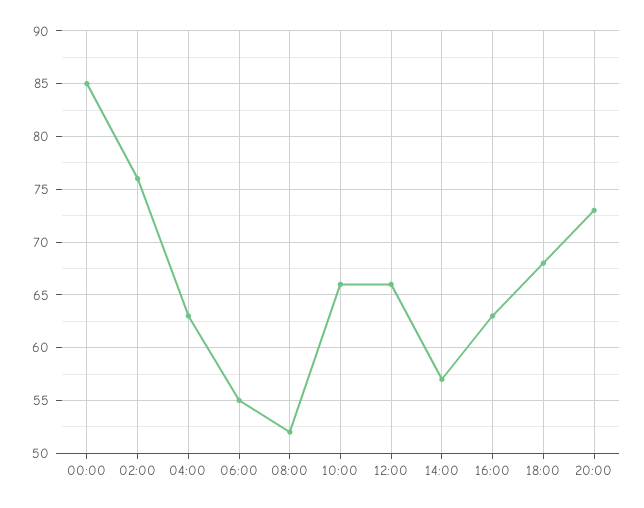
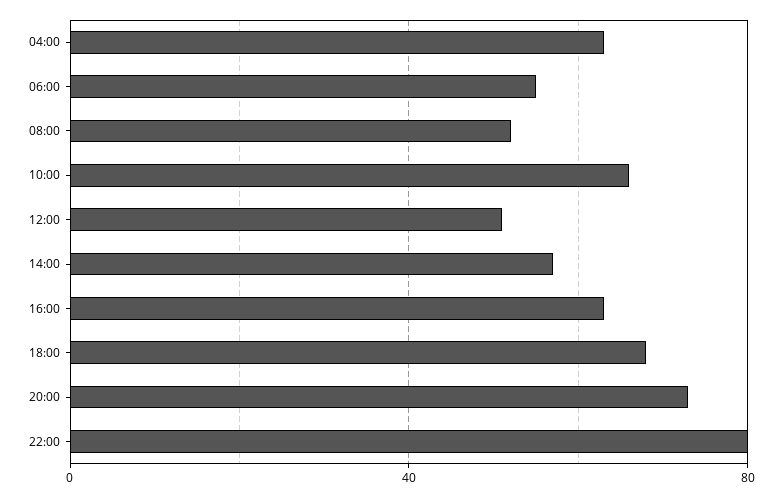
00:00: 85 -> none
02:00: 76 -> none
12:00: 66 -> 50
22:00: none -> 80

